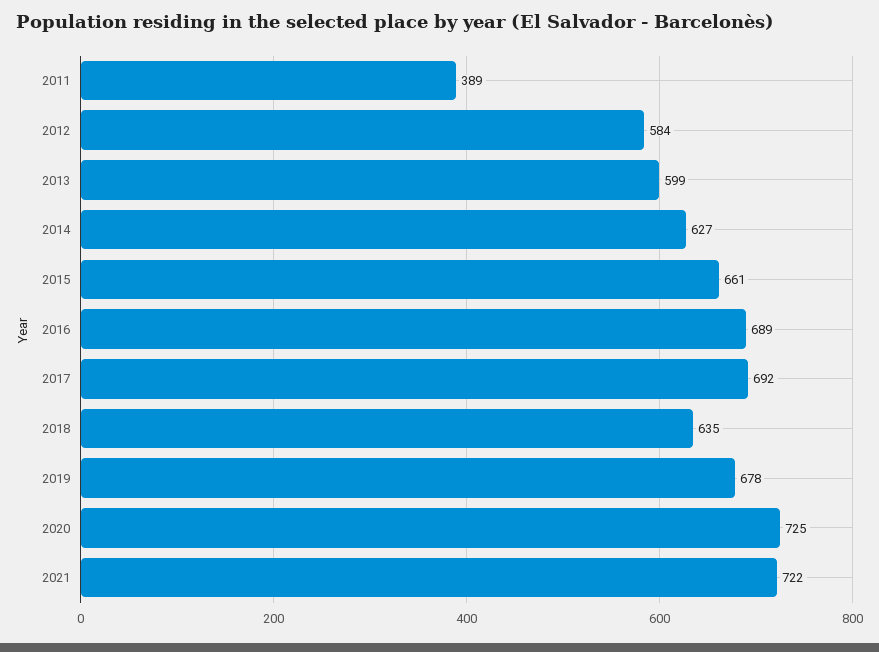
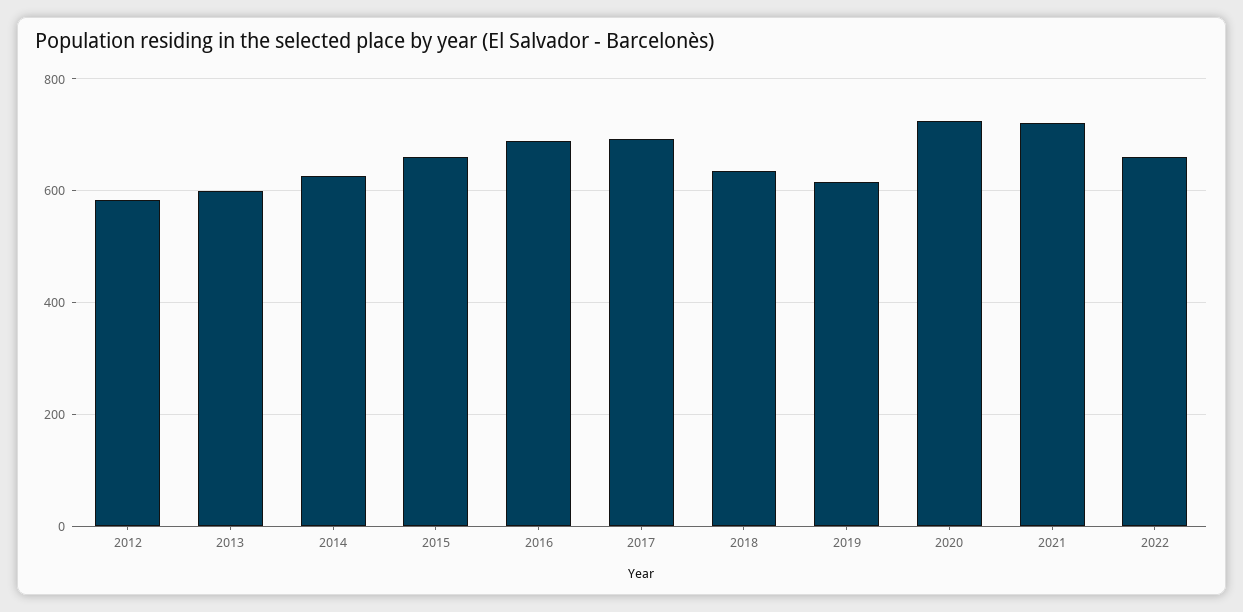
2011: 389 -> none
2019: 678 -> 620
2022: none -> 660

